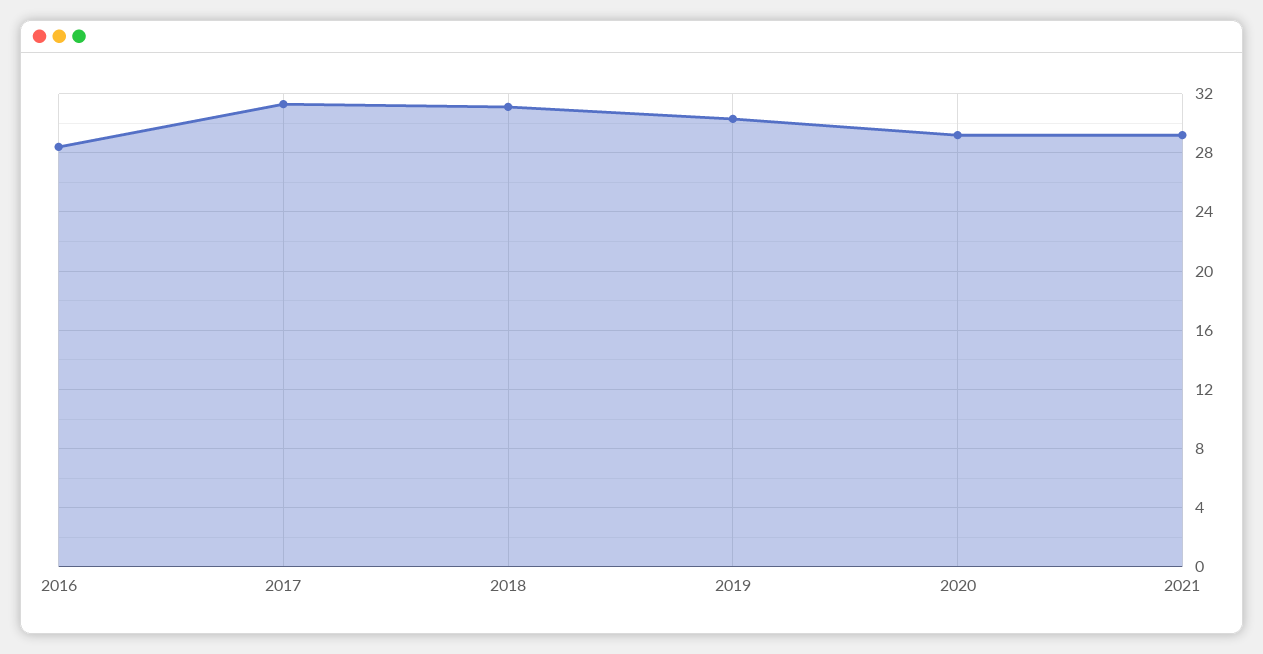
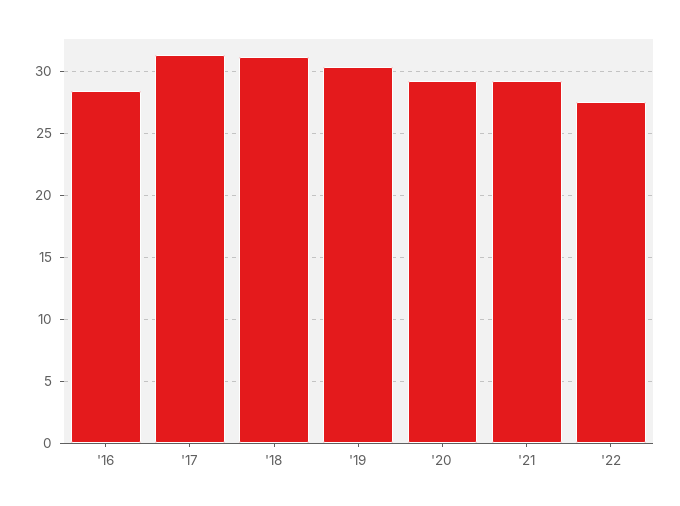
'22: none -> 27.5

